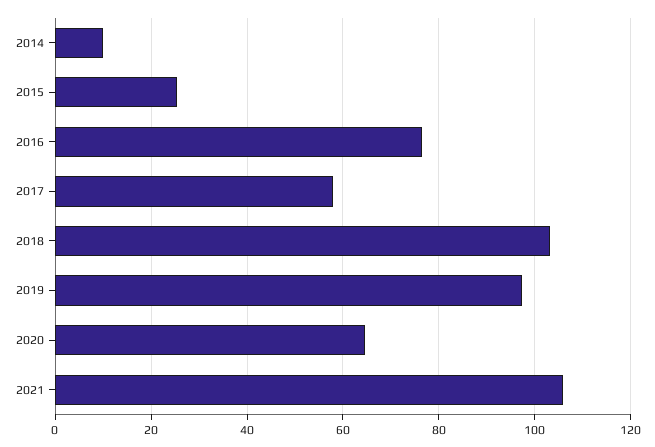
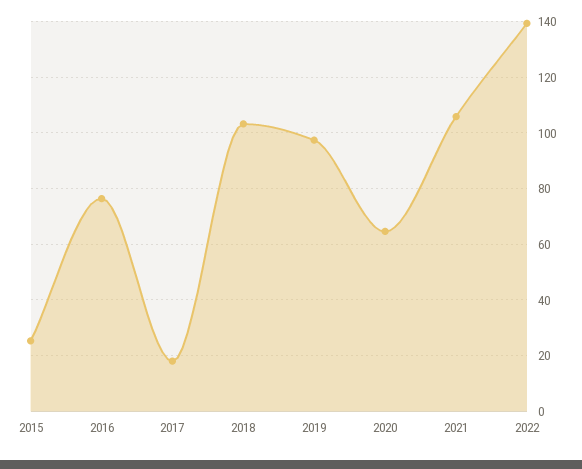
2014: 10 -> none
2017: 58 -> 17.5
2022: none -> 140

